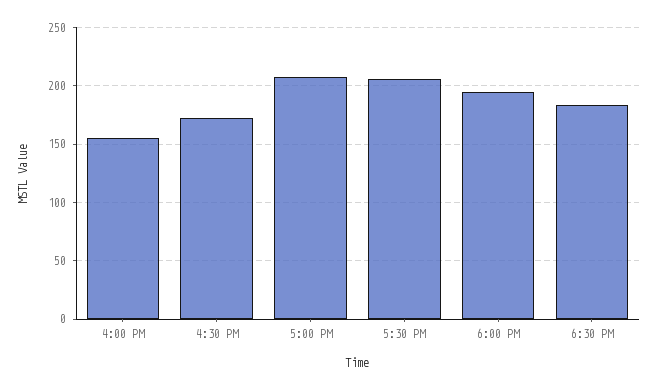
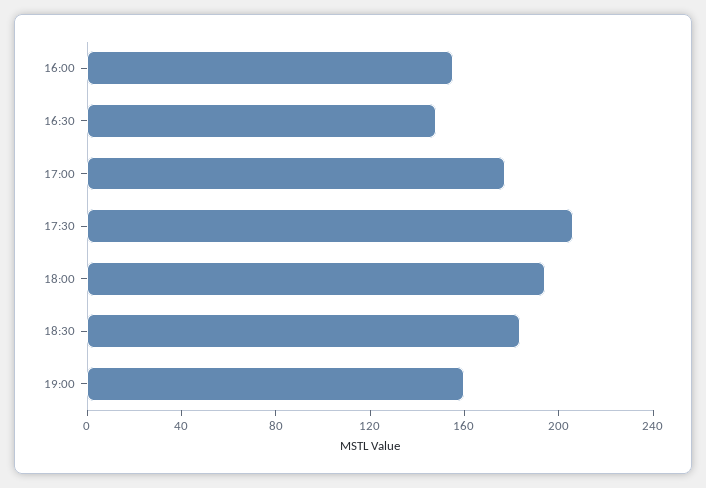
4:30 PM: 170 -> 150
5:00 PM: 210 -> 180
19:00: none -> 160

